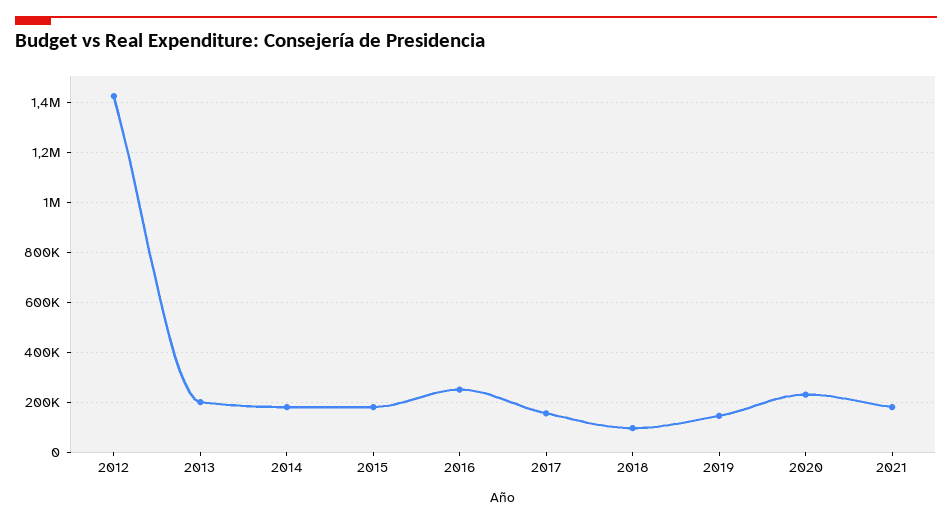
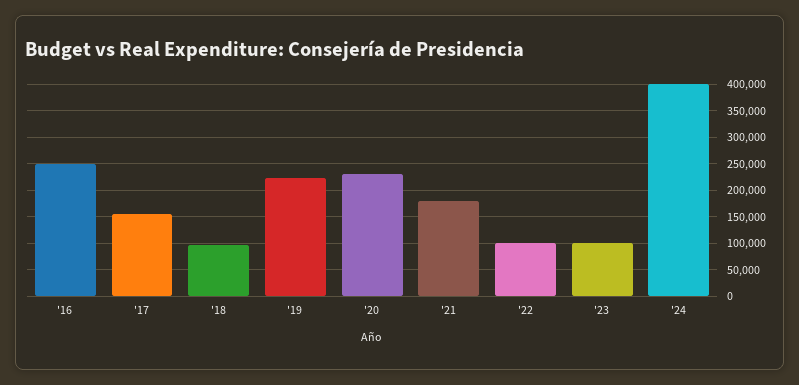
2012: 1425000 -> none
2013: 200000 -> none
2014: 175000 -> none
2015: 175000 -> none
2019: 150000 -> 225000
'22: none -> 100000
'23: none -> 100000
'24: none -> 400000

